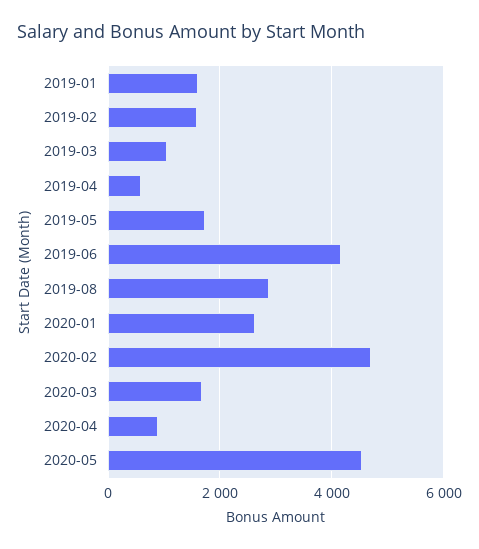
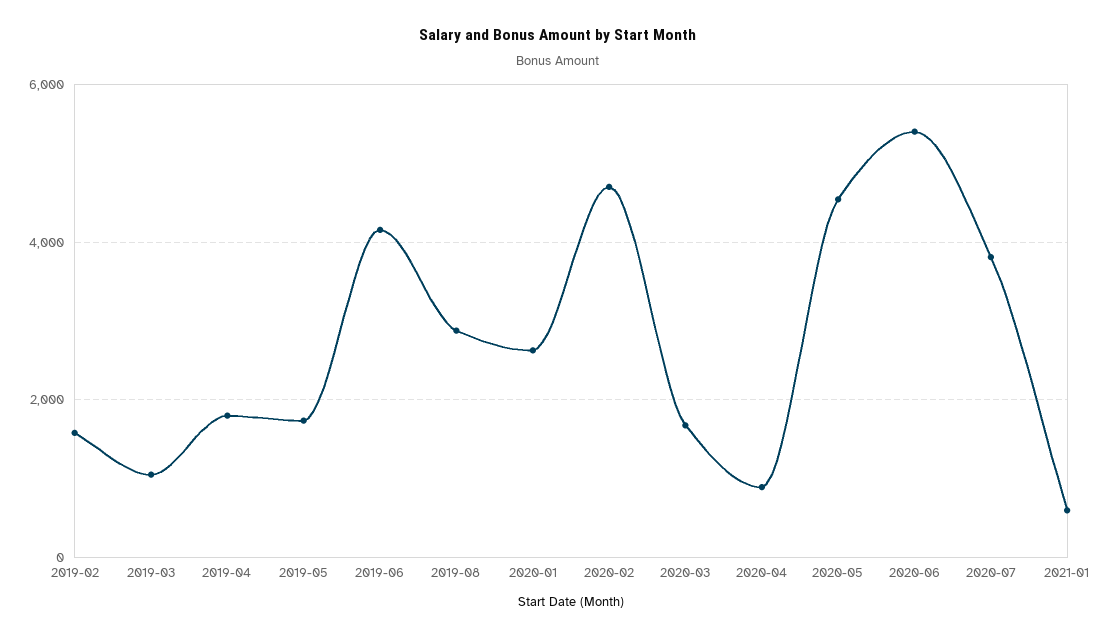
2019-01: 1600 -> none
2019-04: 600 -> 1800
2020-06: none -> 5400
2020-07: none -> 3800
2021-01: none -> 600

